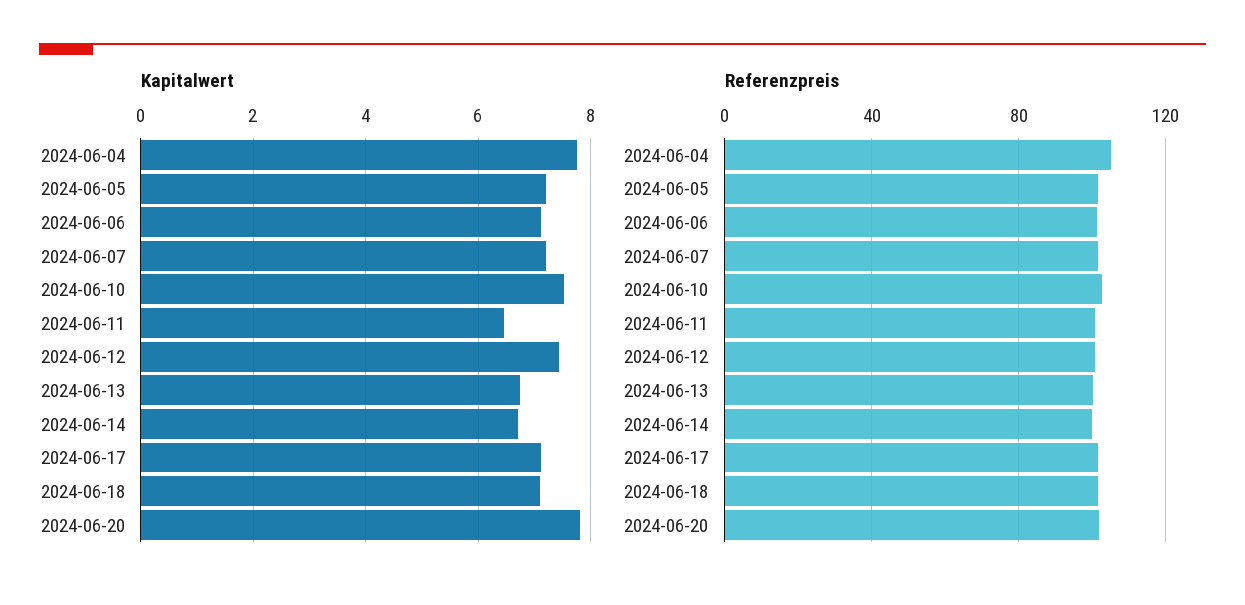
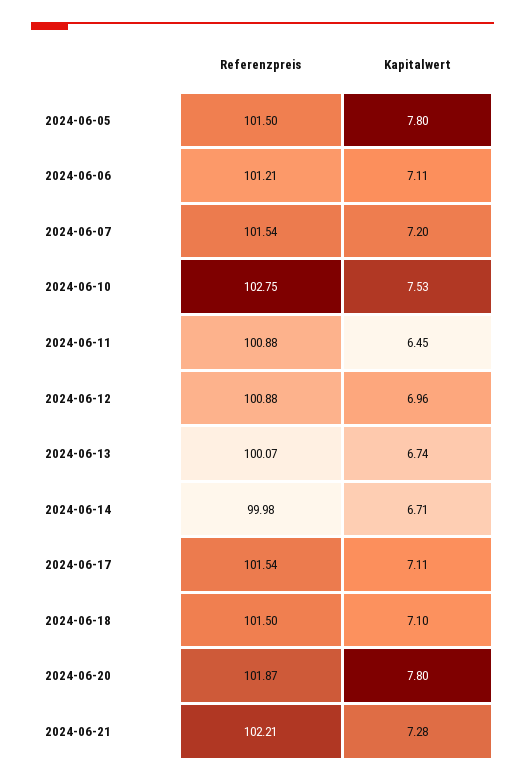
Kapitalwert, 2024-06-04: 7.8 -> none
Kapitalwert, 2024-06-05: 7.2 -> 7.8
Kapitalwert, 2024-06-12: 7.4 -> 6.96
Referenzpreis, 2024-06-04: 105 -> none
Referenzpreis, 2024-06-21: none -> 102.21
Kapitalwert, 2024-06-21: none -> 7.28

